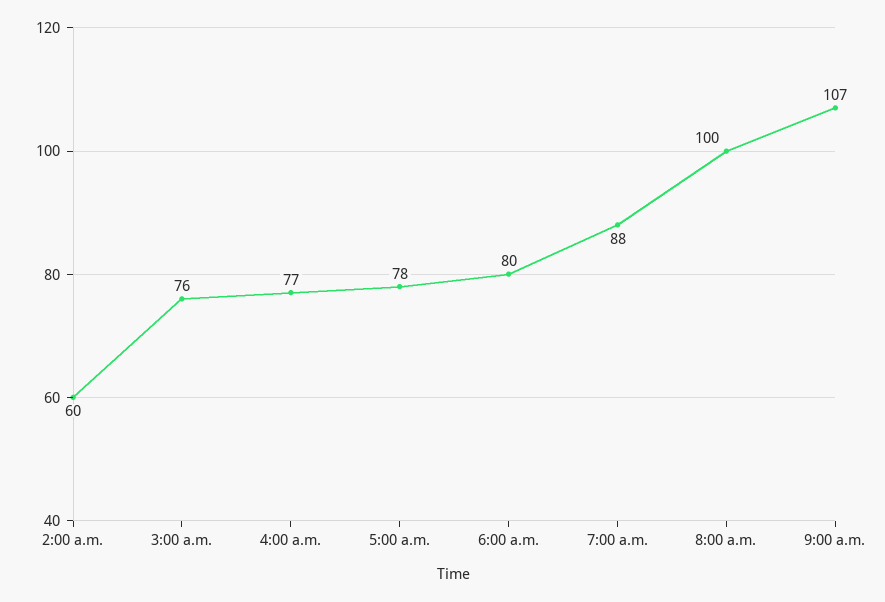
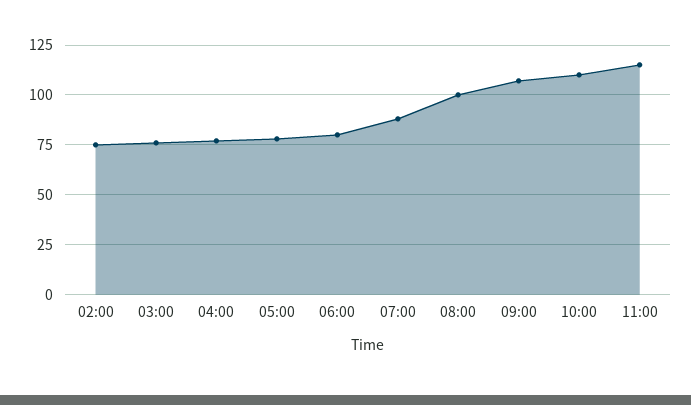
2:00 a.m.: 60 -> 75
10:00: none -> 110
11:00: none -> 115

